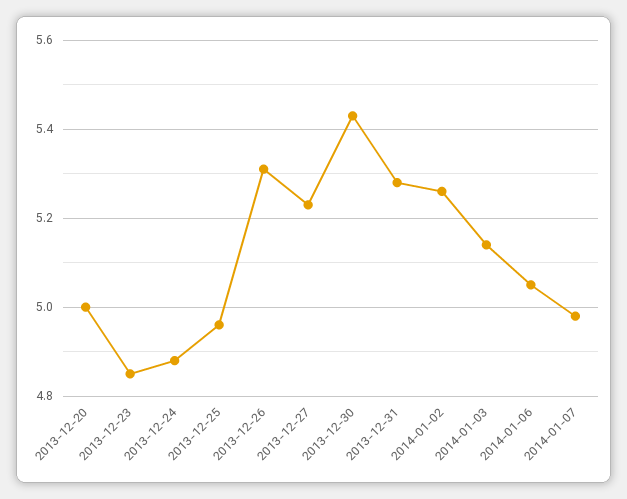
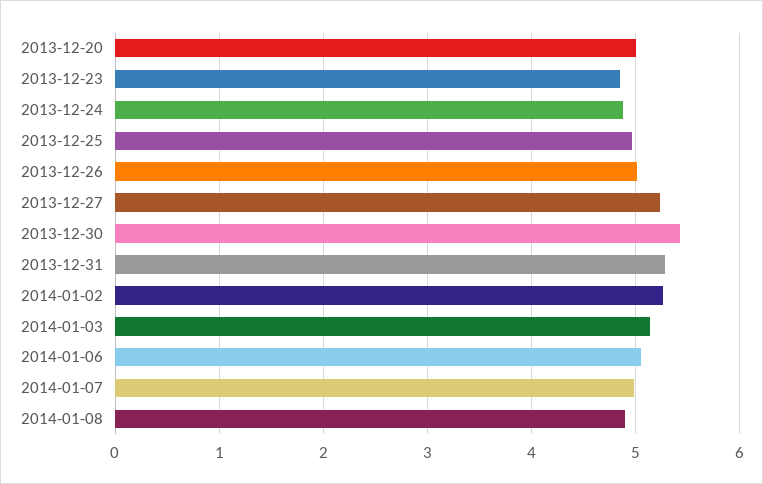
2013-12-26: 5.3 -> 5
2014-01-08: none -> 4.9

